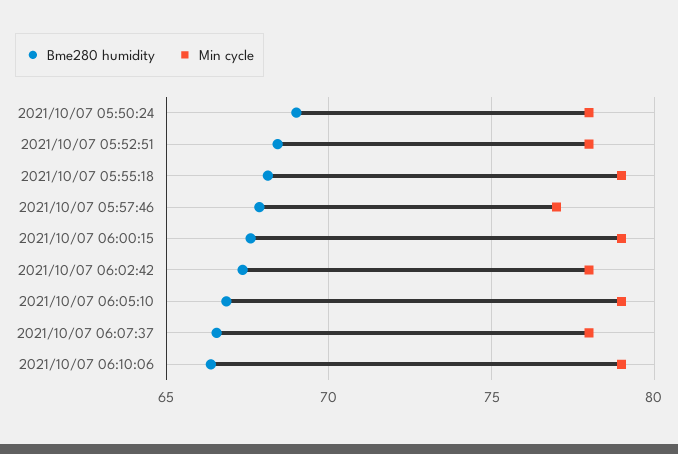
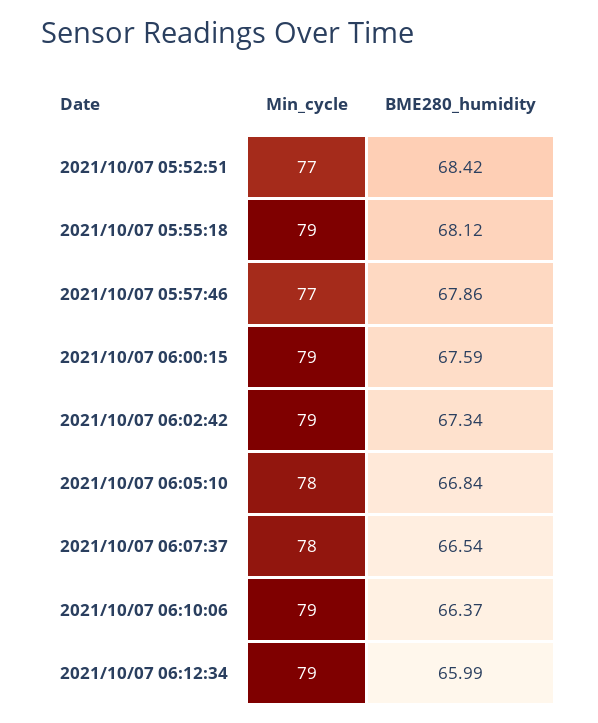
Bme280 humidity, 2021/10/07 05:50:24: 69 -> none
Min cycle, 2021/10/07 05:50:24: 78 -> none
Min cycle, 2021/10/07 05:52:51: 78 -> 77
Min cycle, 2021/10/07 06:02:42: 78 -> 79
Min cycle, 2021/10/07 06:05:10: 79 -> 78
Min cycle, 2021/10/07 06:12:34: none -> 79
Bme280 humidity, 2021/10/07 06:12:34: none -> 65.99

